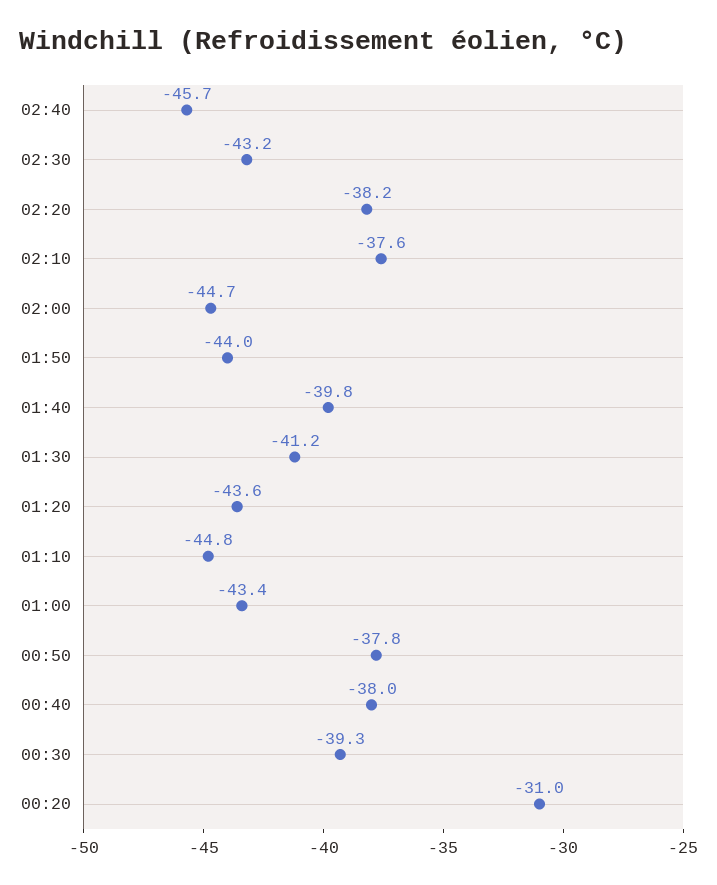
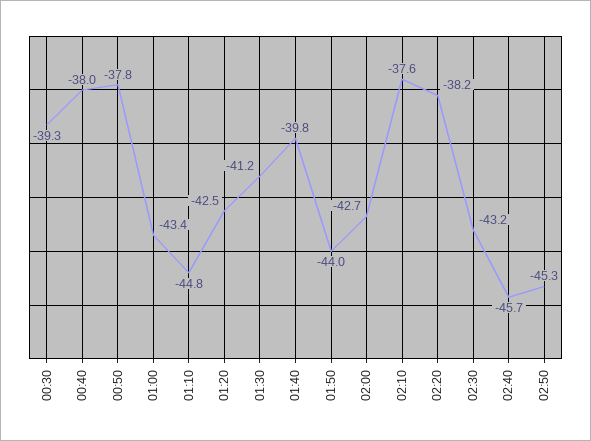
02:00: -44.7 -> -42.7
01:20: -43.6 -> -42.5
00:20: -31 -> none
02:50: none -> -45.3

